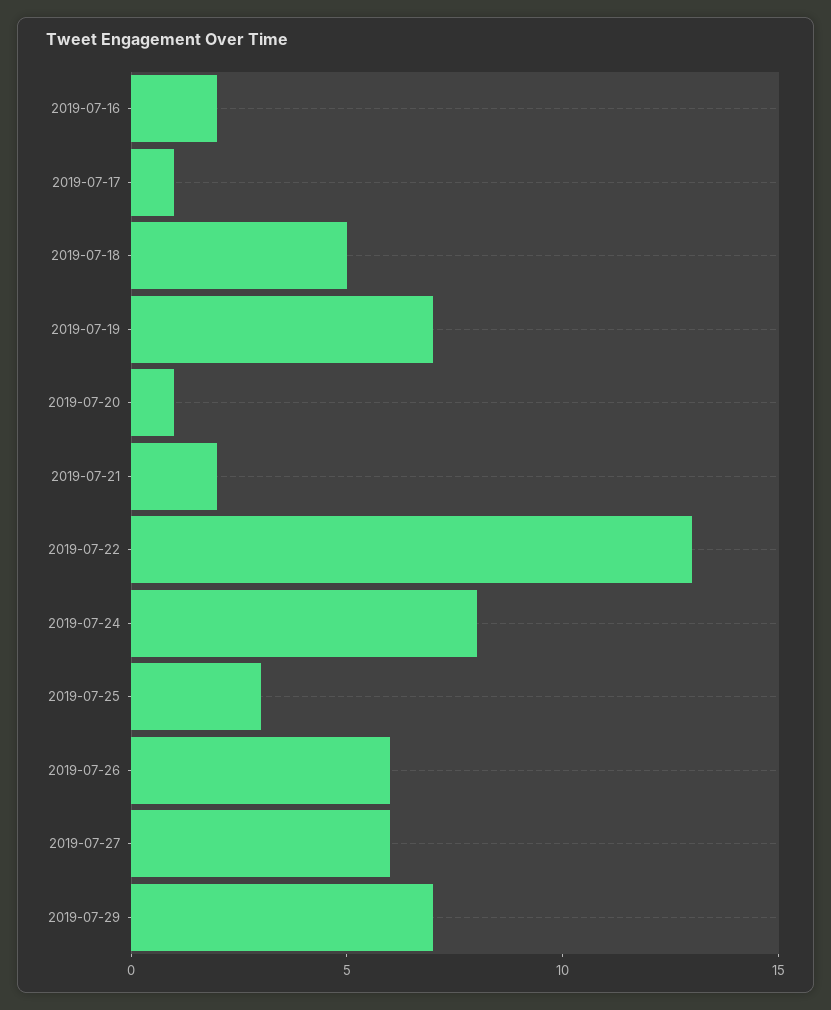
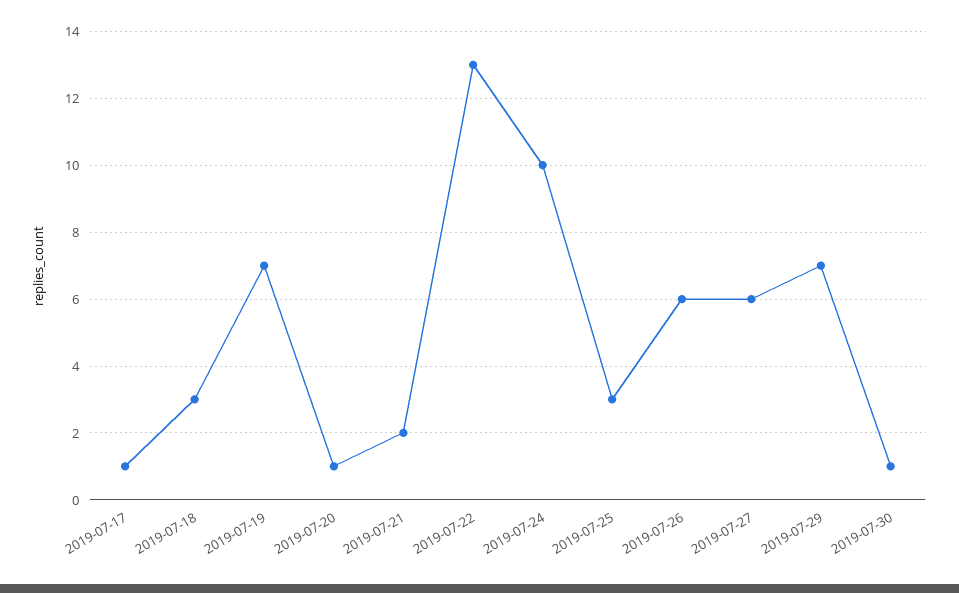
2019-07-16: 2 -> none
2019-07-18: 5 -> 3
2019-07-24: 8 -> 10
2019-07-30: none -> 1

